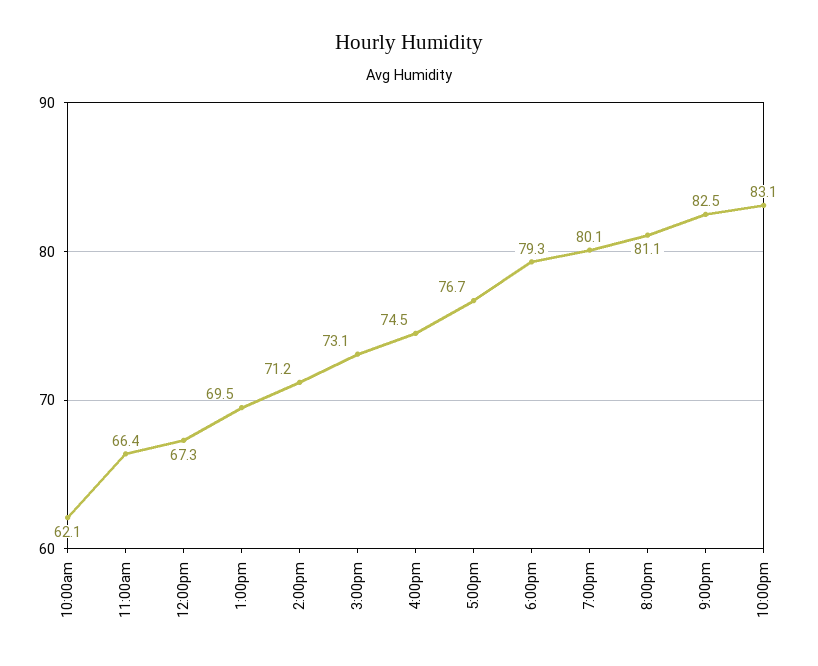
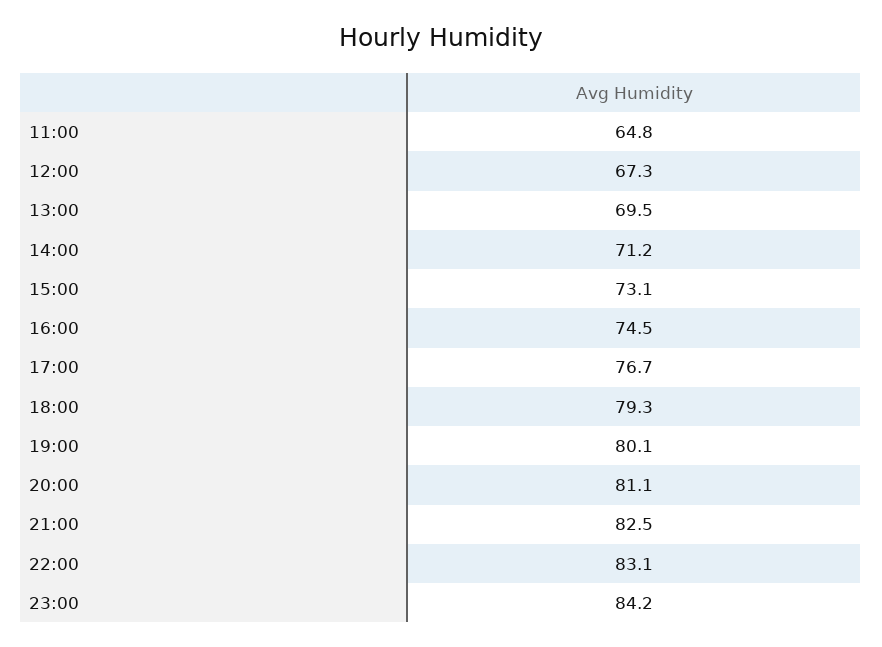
10:00am: 62.1 -> none
11:00am: 66.4 -> 64.8
23:00: none -> 84.2

